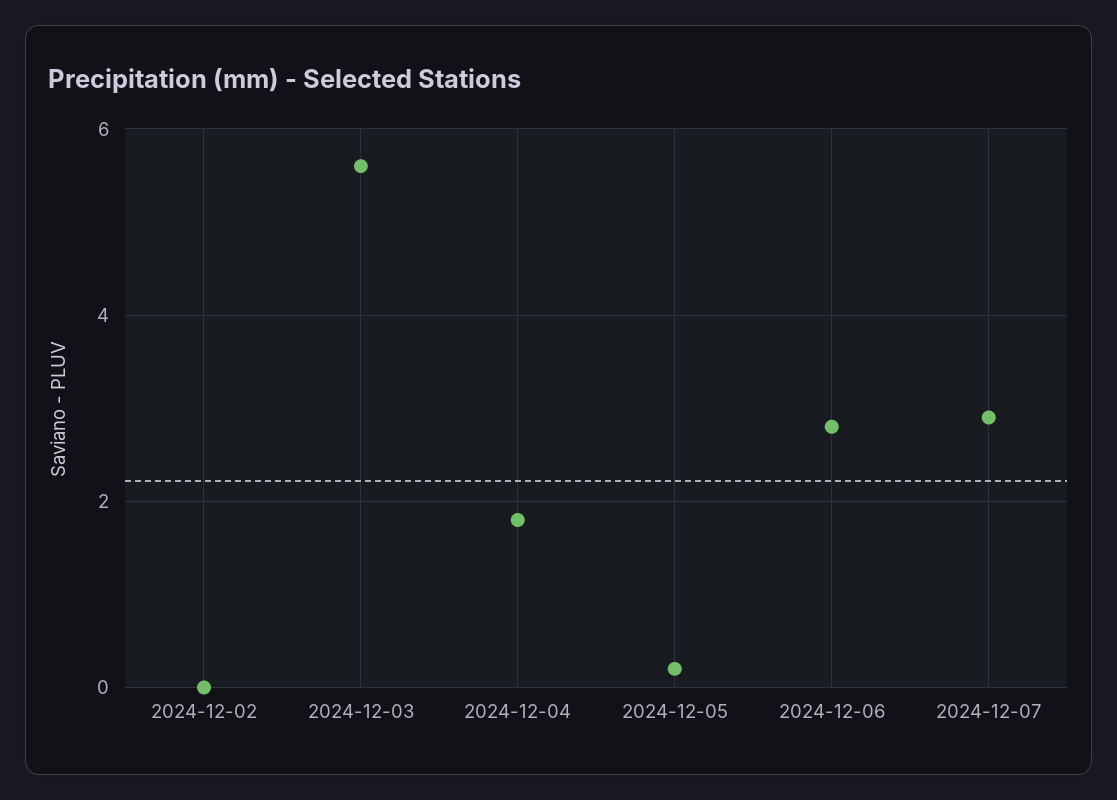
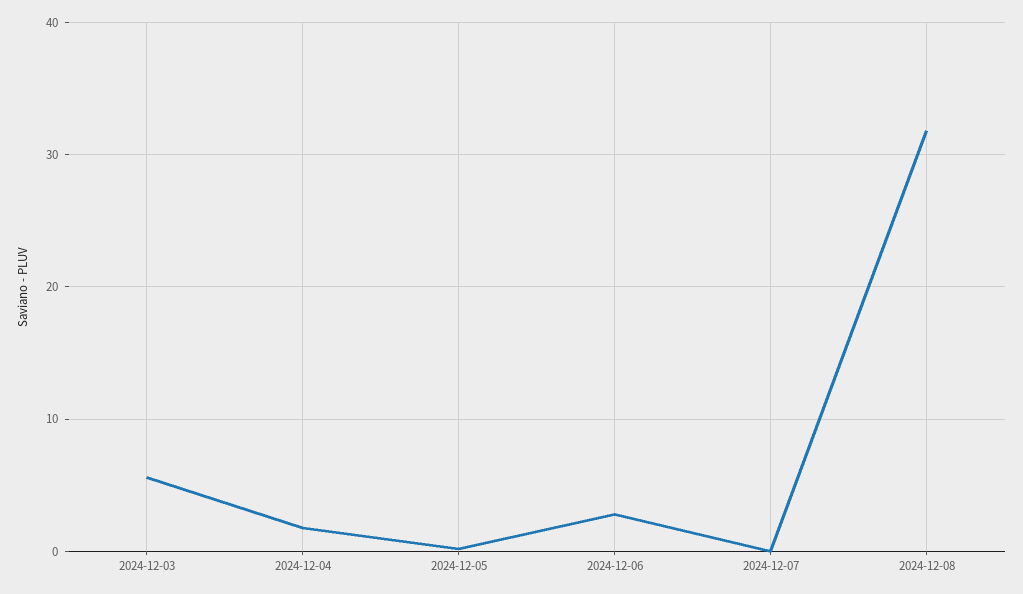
2024-12-02: 0 -> none
2024-12-07: 3 -> 0
2024-12-08: none -> 32

